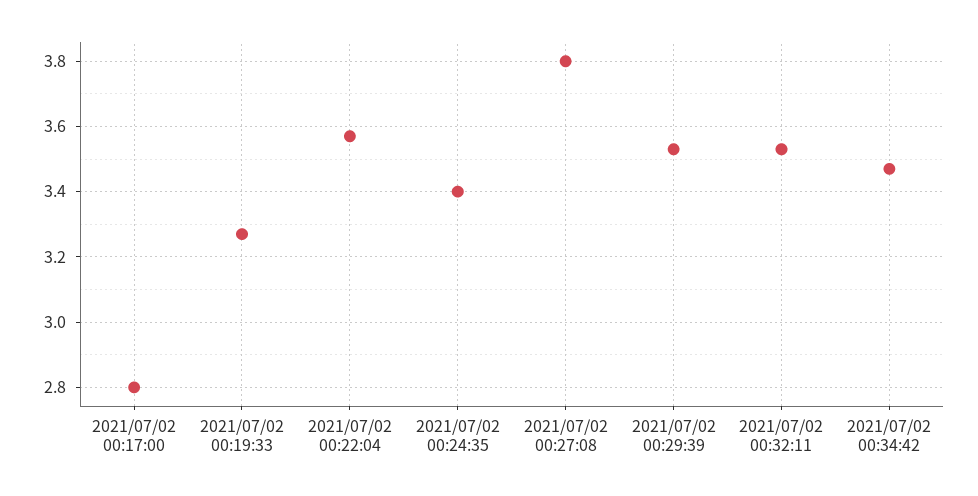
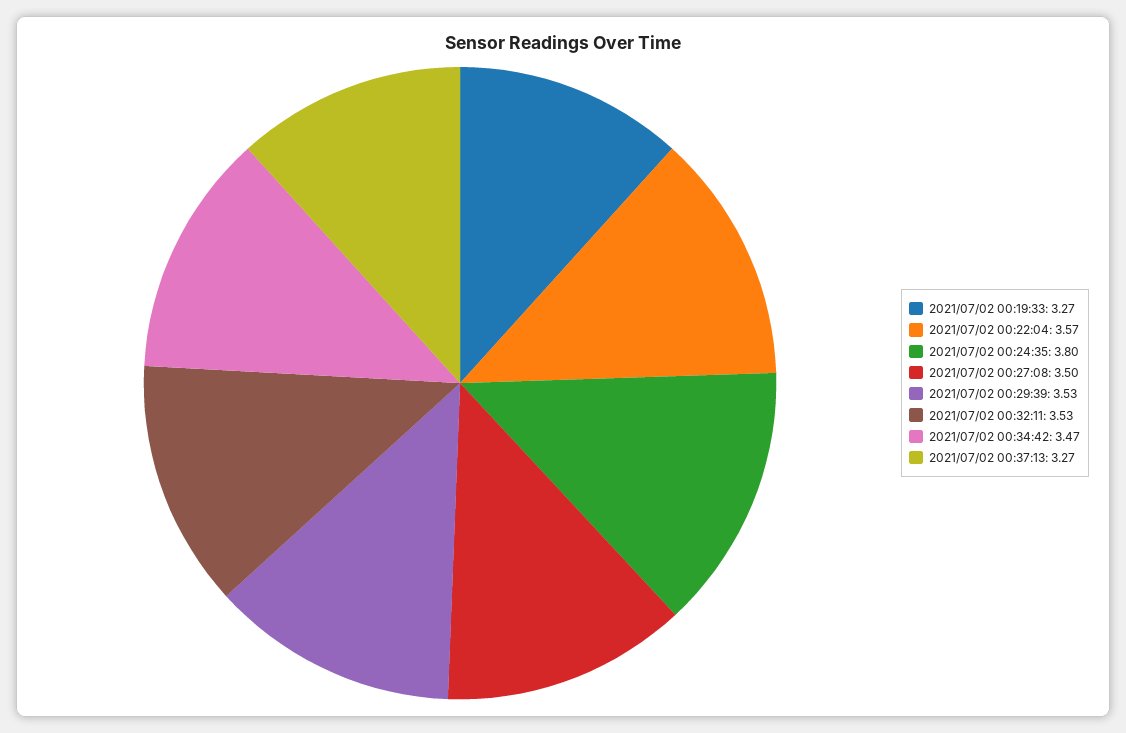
2021/07/02 00:17:00: 2.8 -> none
2021/07/02 00:24:35: 3.4 -> 3.8
2021/07/02 00:27:08: 3.8 -> 3.5
2021/07/02 00:37:13: none -> 3.27

